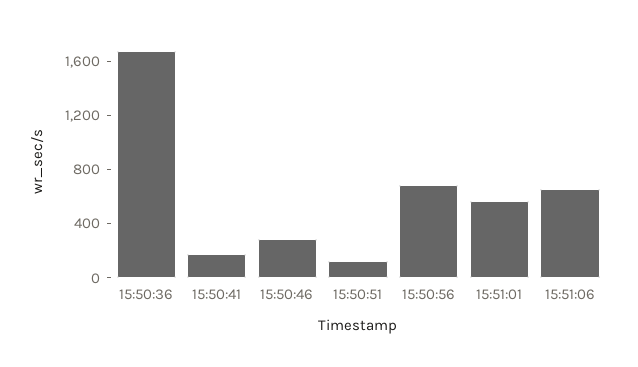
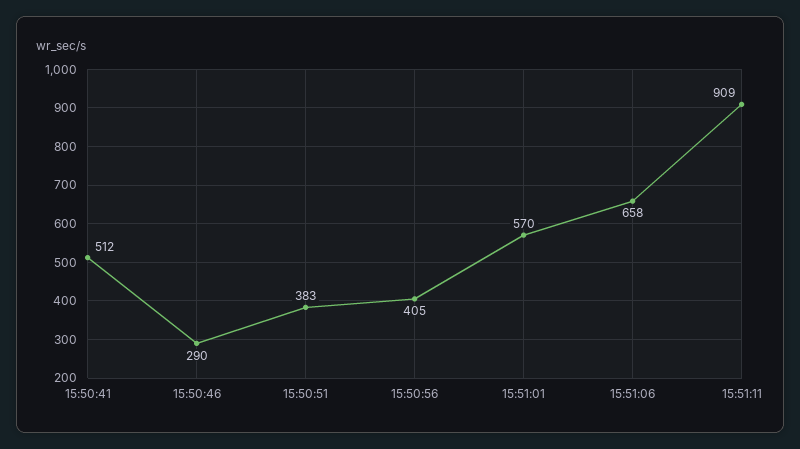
15:50:36: 1700 -> none
15:50:41: 200 -> 512
15:50:51: 100 -> 383
15:50:56: 700 -> 405
15:51:11: none -> 909

